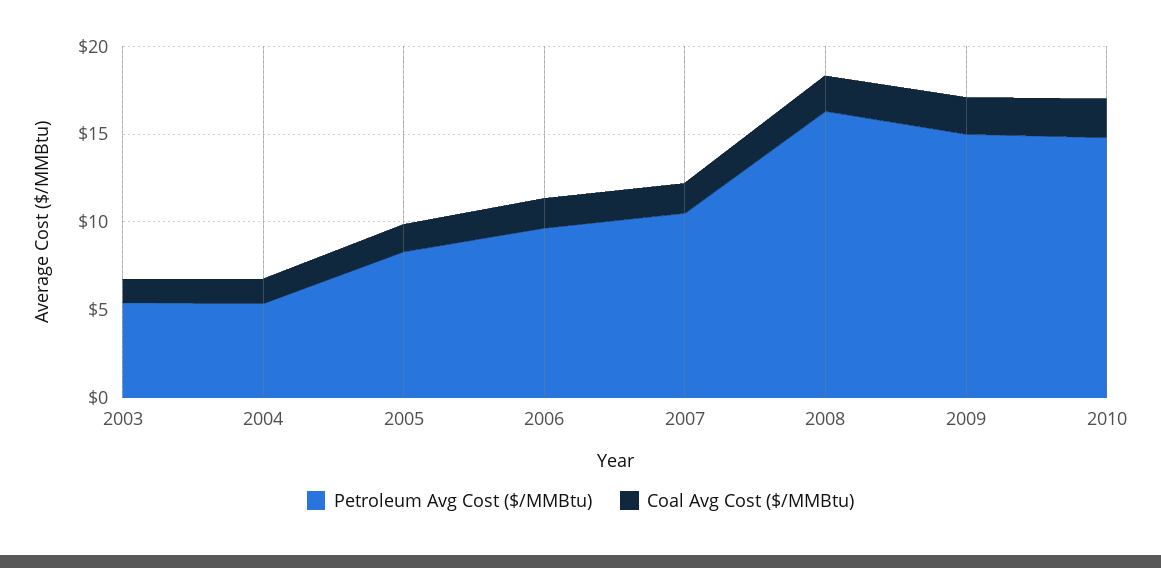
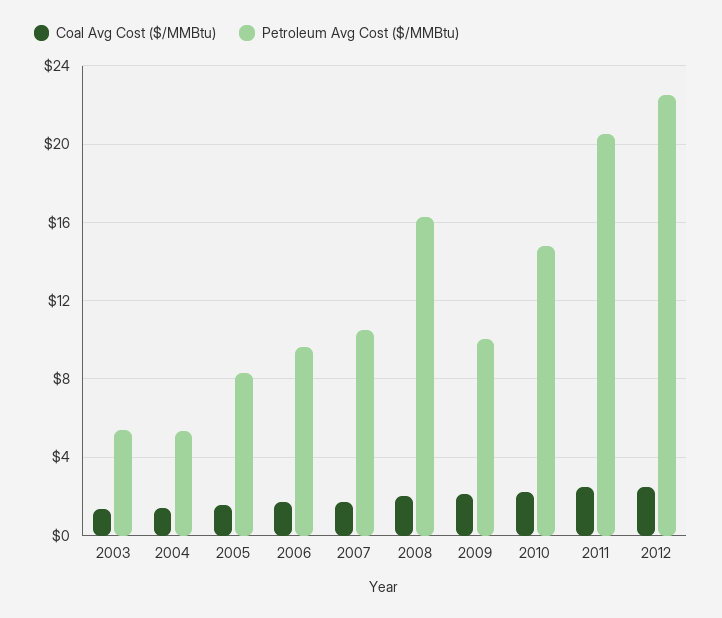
Petroleum Avg Cost ($/MMBtu), 2009: 15 -> 10
Coal Avg Cost ($/MMBtu), 2011: none -> 2.5
Petroleum Avg Cost ($/MMBtu), 2011: none -> 20.5
Coal Avg Cost ($/MMBtu), 2012: none -> 2.5
Petroleum Avg Cost ($/MMBtu), 2012: none -> 22.5

